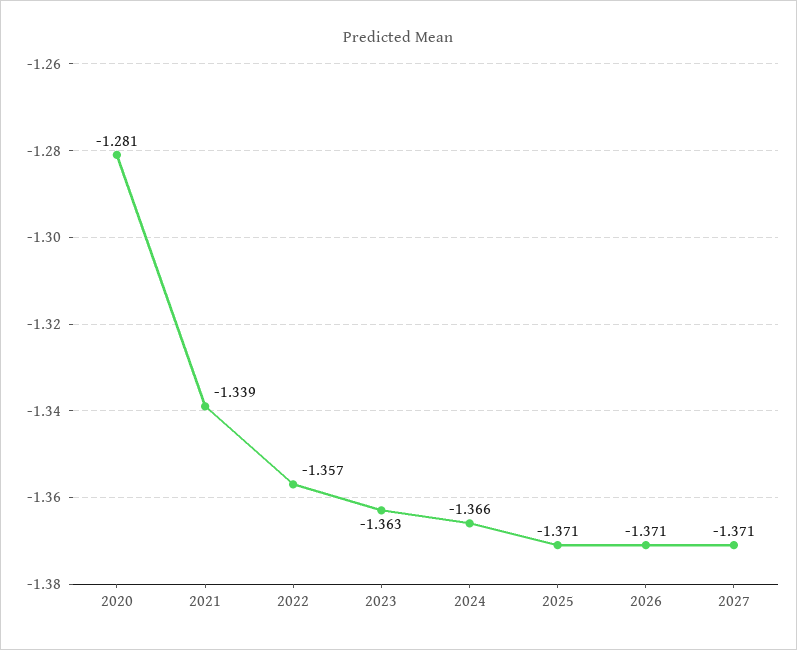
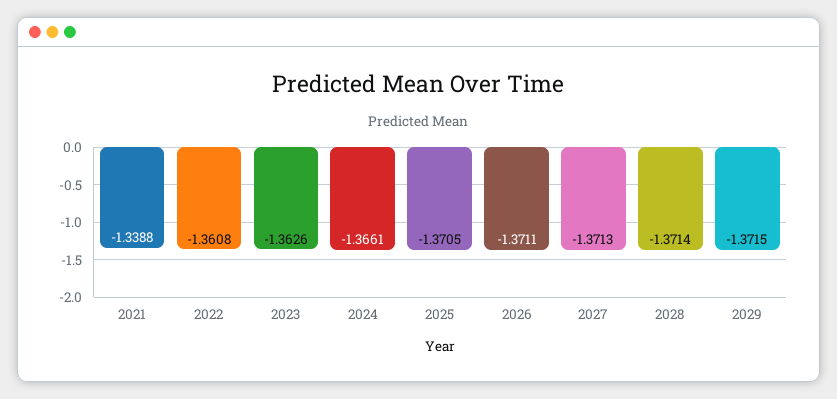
2020: -1.281 -> none
2022: -1.357 -> -1.3608
2028: none -> -1.3714
2029: none -> -1.3715

